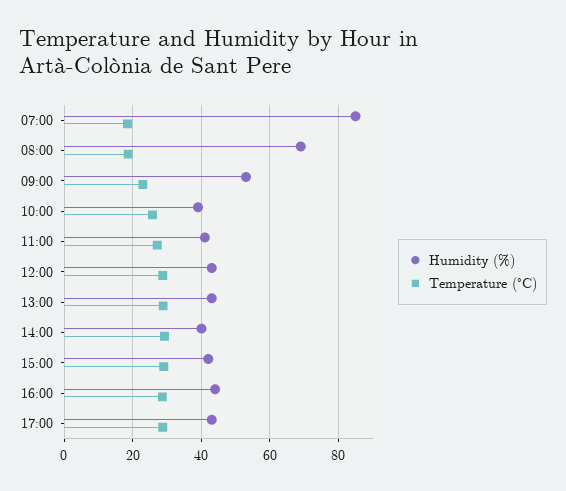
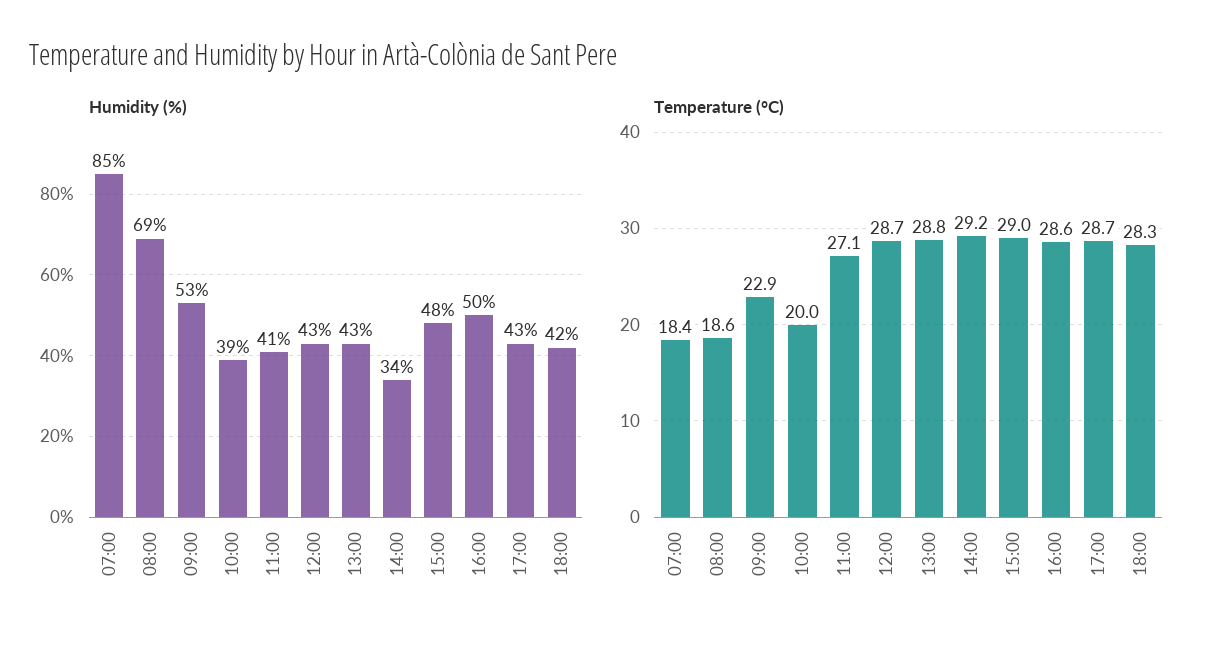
Temperature (°C), 10:00: 26 -> 20
Humidity (%), 14:00: 40 -> 34
Humidity (%), 15:00: 42 -> 48
Humidity (%), 16:00: 44 -> 50
Humidity (%), 18:00: none -> 42
Temperature (°C), 18:00: none -> 28.3

